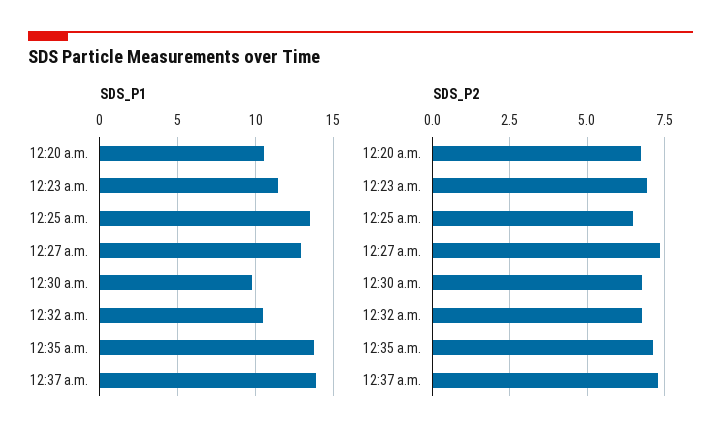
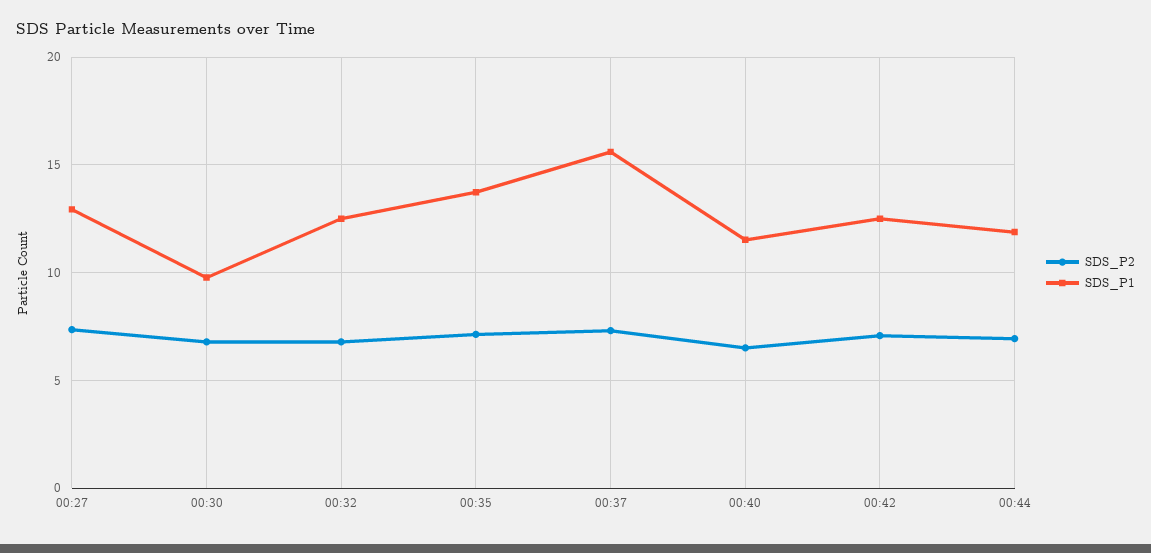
SDS_P1, 12:20 a.m.: 10.5 -> none
SDS_P1, 12:23 a.m.: 11.5 -> none
SDS_P1, 12:25 a.m.: 13.5 -> none
SDS_P1, 12:32 a.m.: 10.5 -> 12.5
SDS_P1, 12:37 a.m.: 14 -> 15.5
SDS_P2, 12:20 a.m.: 6.75 -> none
SDS_P2, 12:23 a.m.: 7 -> none
SDS_P2, 12:25 a.m.: 6.5 -> none
SDS_P2, 00:40: none -> 6.5
SDS_P1, 00:40: none -> 11.5
SDS_P2, 00:42: none -> 7
SDS_P1, 00:42: none -> 12.5
SDS_P2, 00:44: none -> 7
SDS_P1, 00:44: none -> 12

